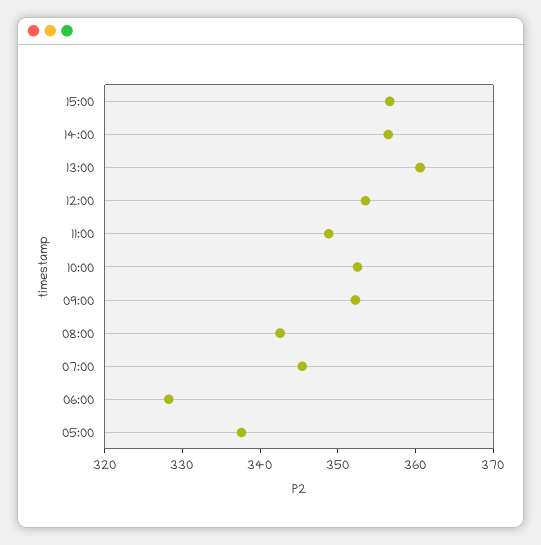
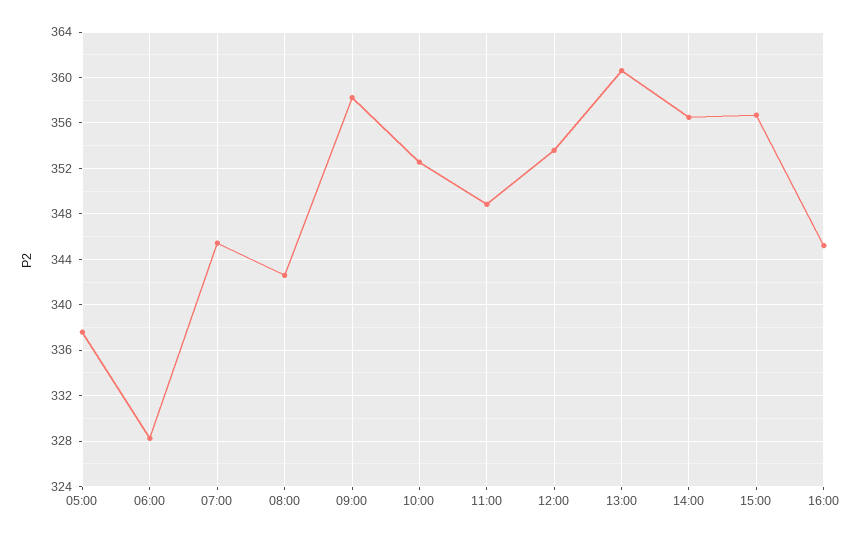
09:00: 352 -> 358
16:00: none -> 345

